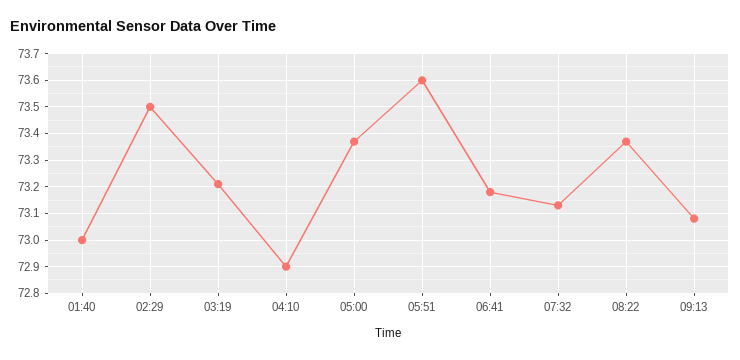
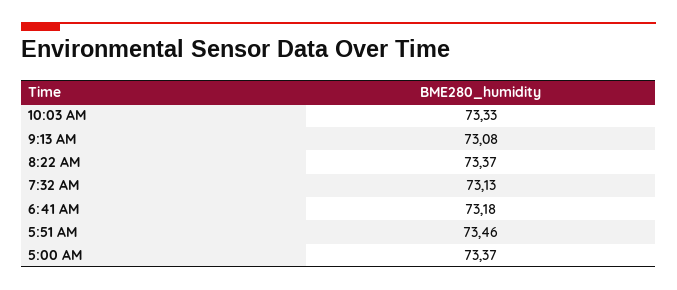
01:40: 73 -> none
02:29: 73.5 -> none
03:19: 73.2 -> none
04:10: 72.9 -> none
05:51: 73.6 -> 73.46
10:03 AM: none -> 73.33

